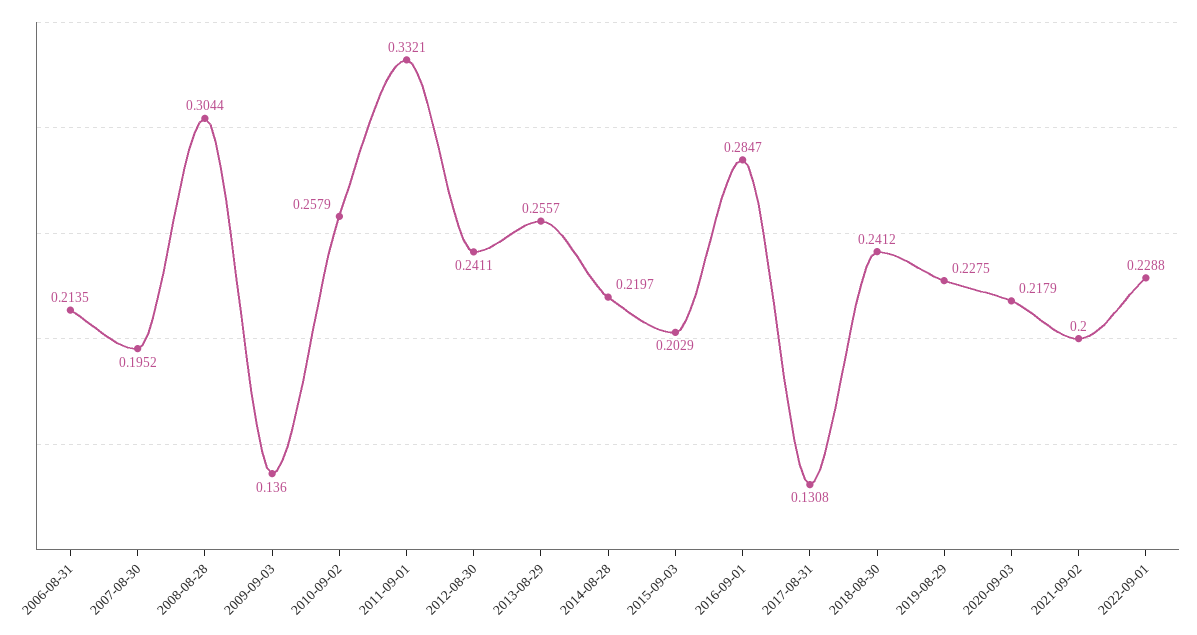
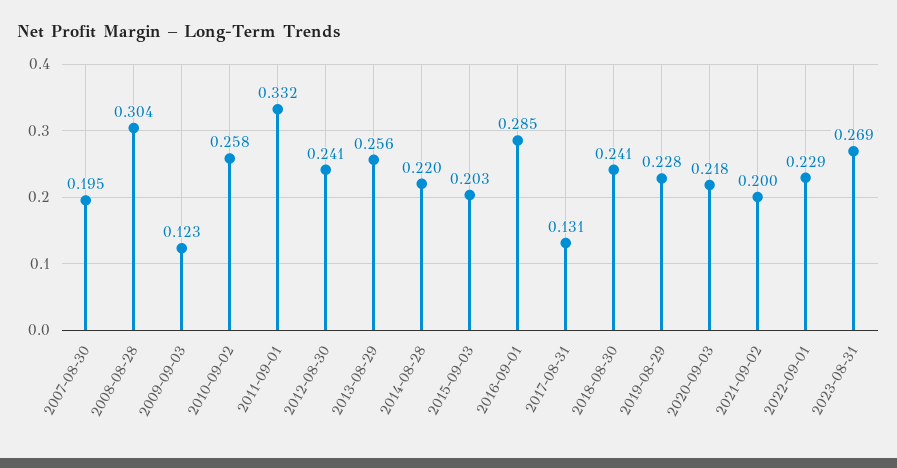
2006-08-31: 0.2135 -> none
2009-09-03: 0.136 -> 0.123
2023-08-31: none -> 0.269

